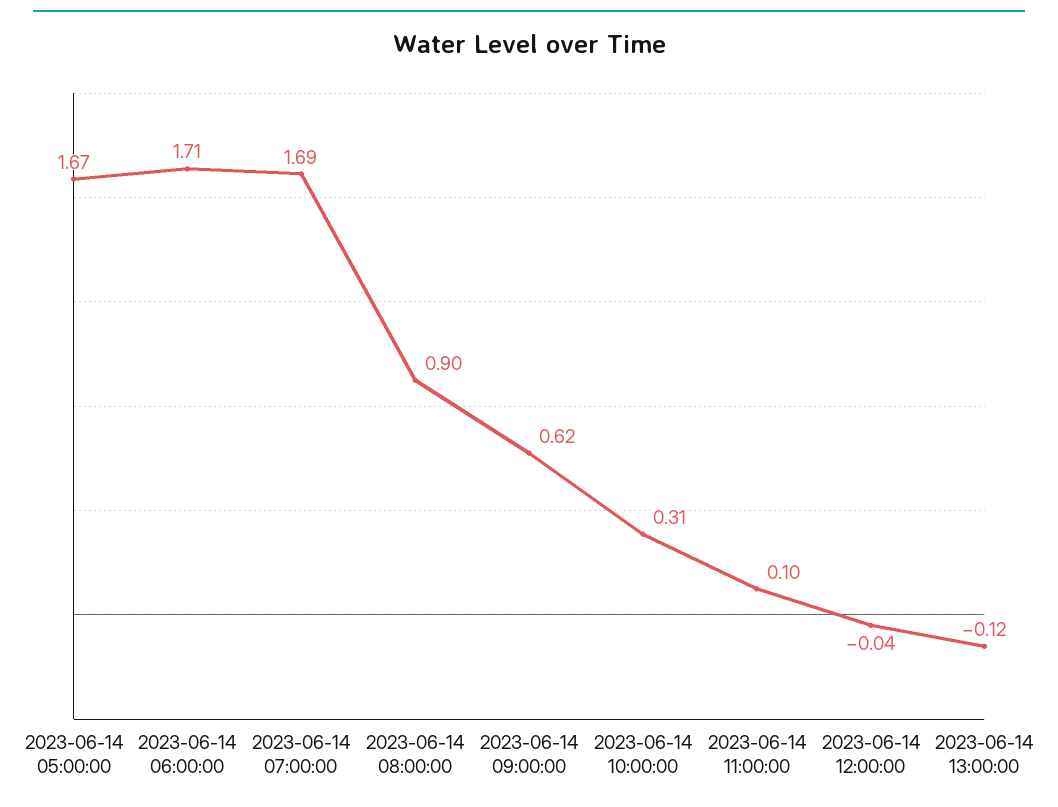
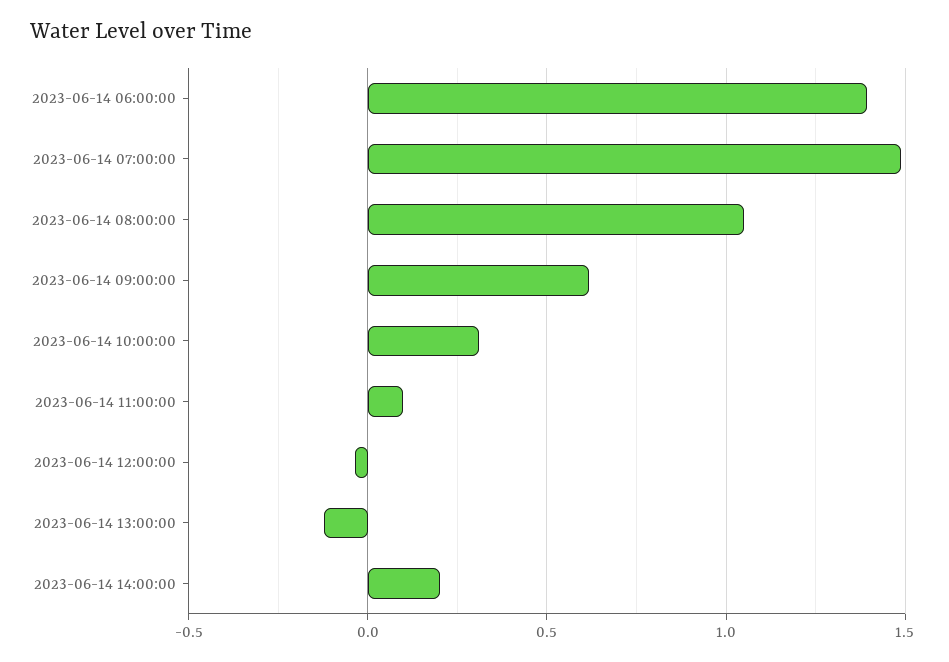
2023-06-14 05:00:00: 1.67 -> none
2023-06-14 06:00:00: 1.71 -> 1.4
2023-06-14 07:00:00: 1.69 -> 1.5
2023-06-14 08:00:00: 0.9 -> 1.05
2023-06-14 14:00:00: none -> 0.2

